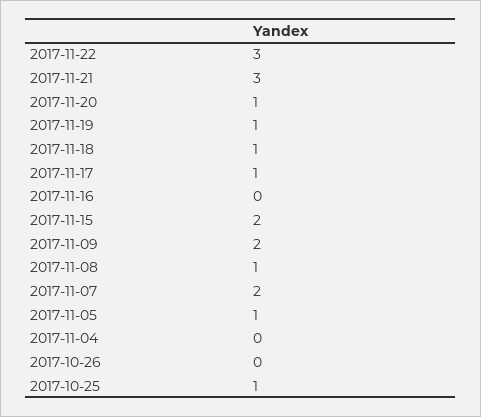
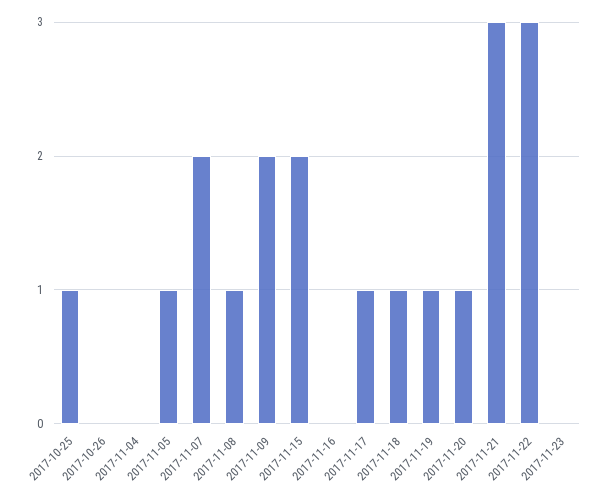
2017-11-23: none -> 0

